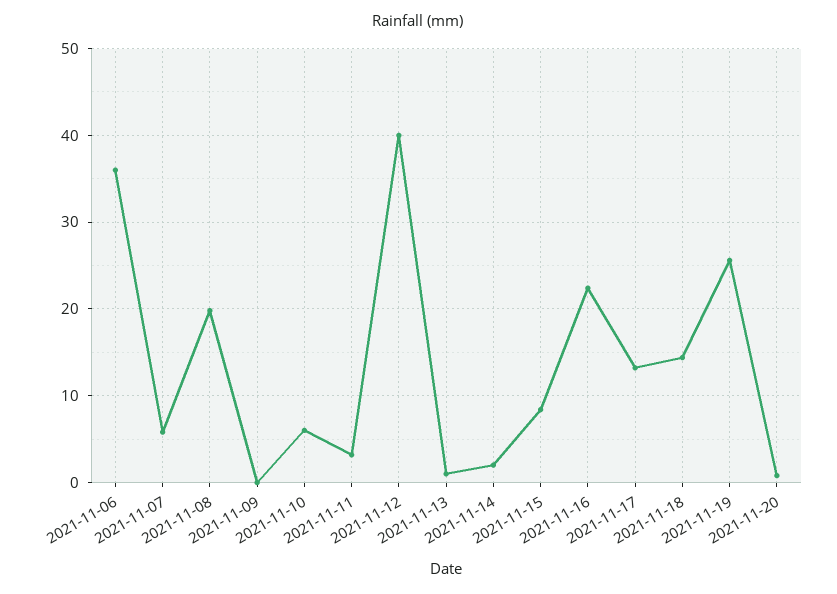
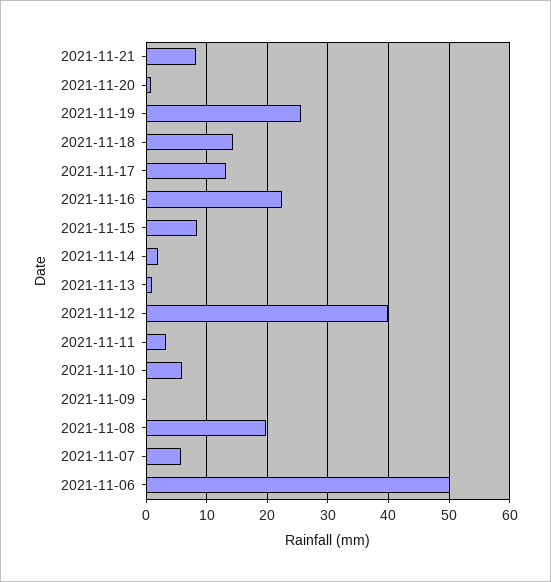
2021-11-06: 36 -> 50
2021-11-21: none -> 8

